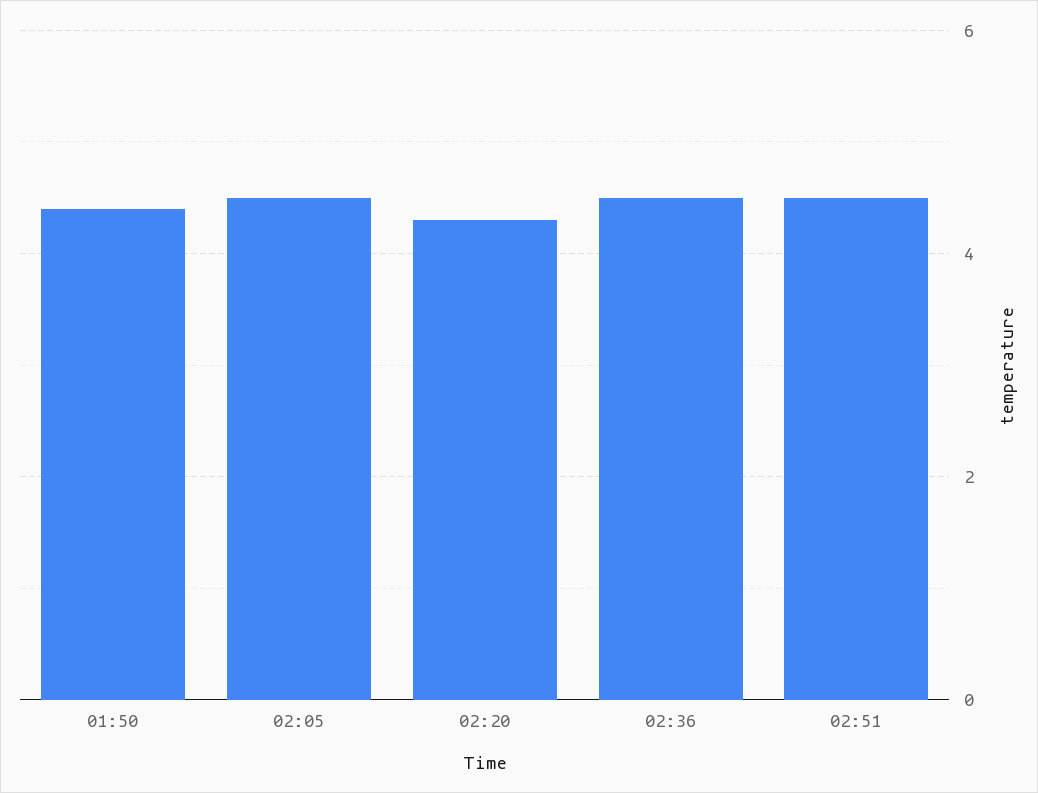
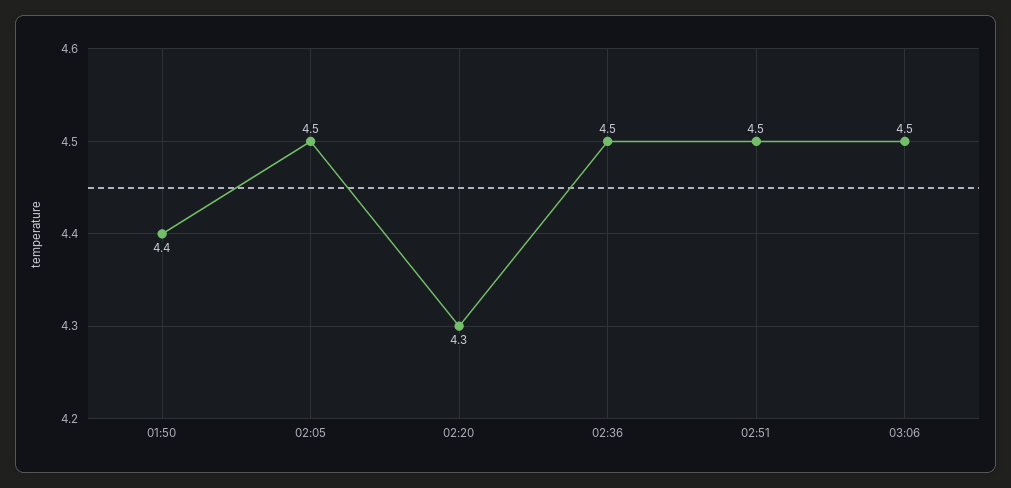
03:06: none -> 4.5

